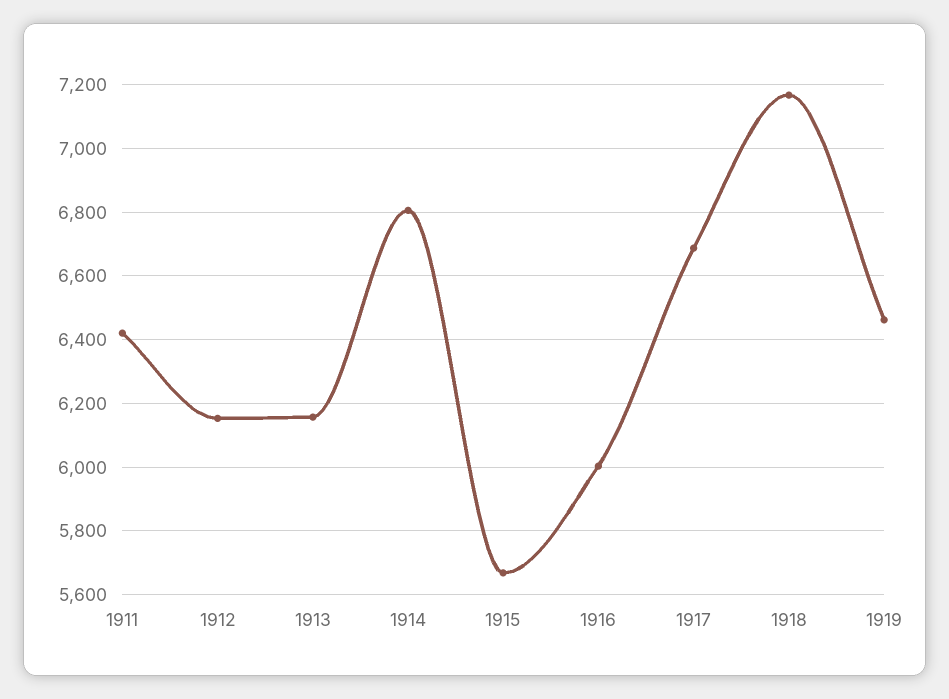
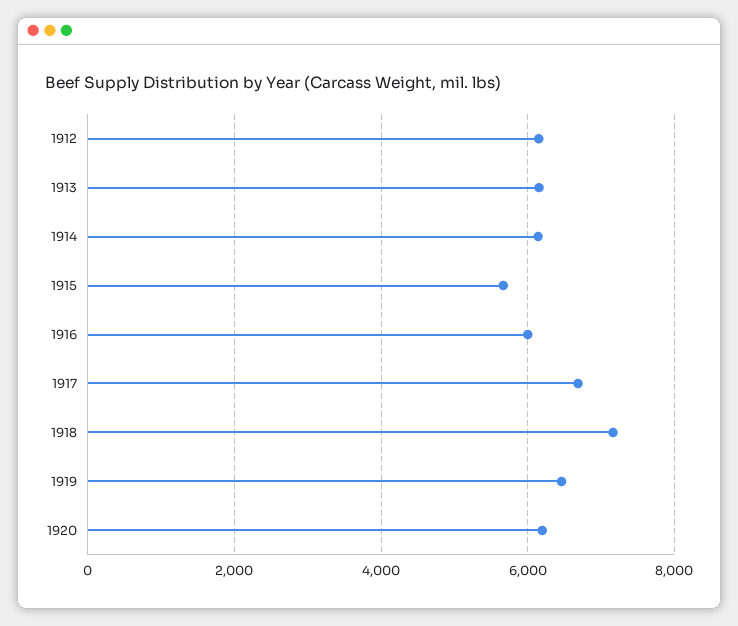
1911: 6420 -> none
1914: 6800 -> 6200
1920: none -> 6200

